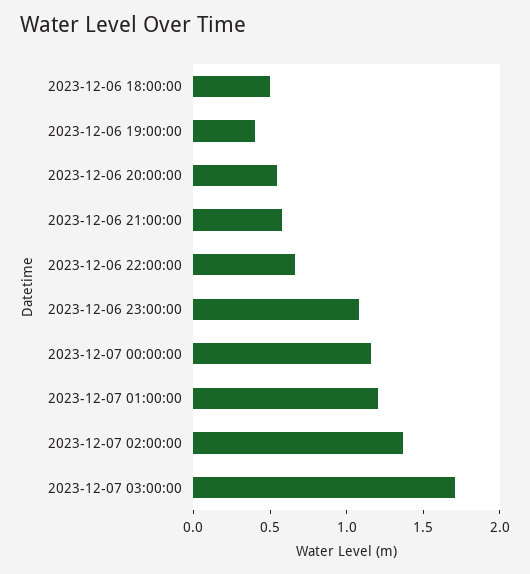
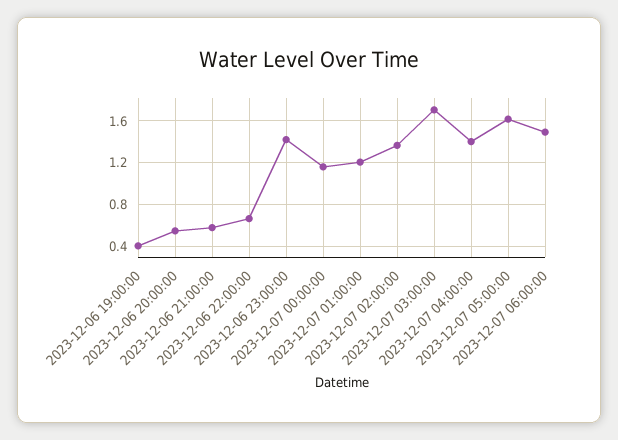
2023-12-06 18:00:00: 0.5 -> none
2023-12-06 23:00:00: 1.1 -> 1.4
2023-12-07 04:00:00: none -> 1.4
2023-12-07 05:00:00: none -> 1.6
2023-12-07 06:00:00: none -> 1.5

